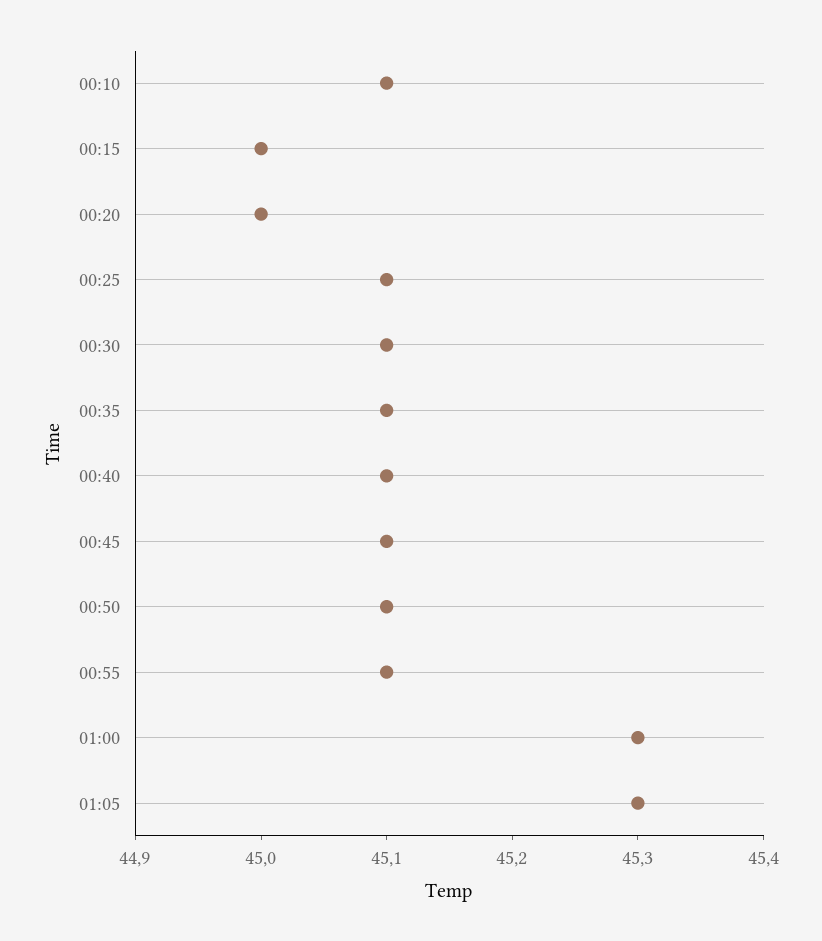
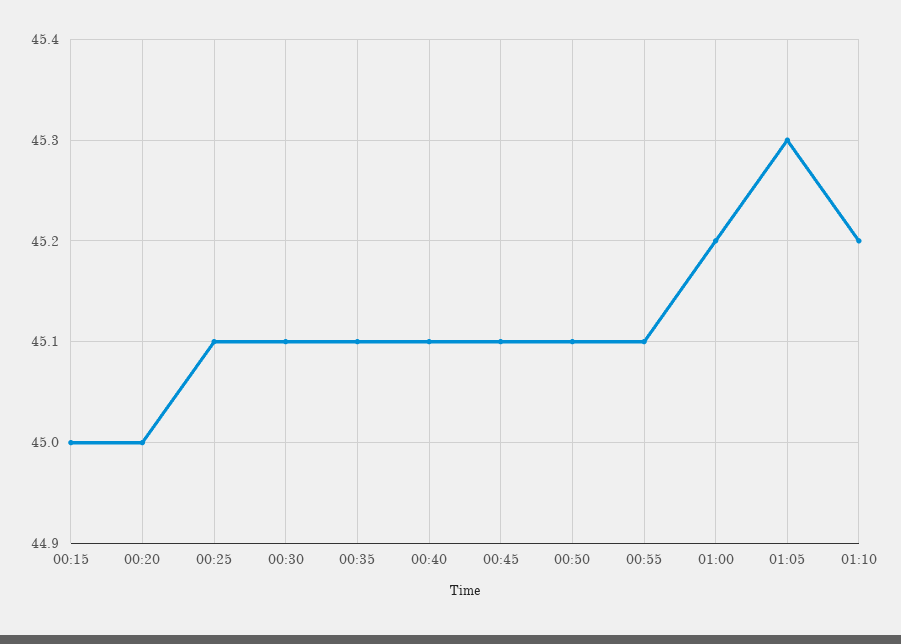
00:10: 45.1 -> none
01:00: 45.3 -> 45.2
01:10: none -> 45.2

